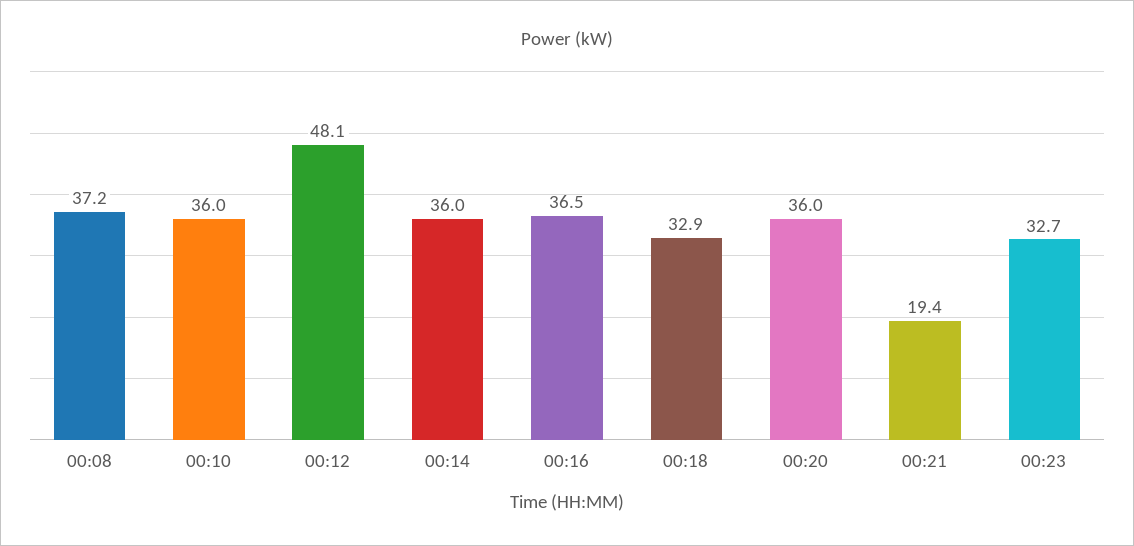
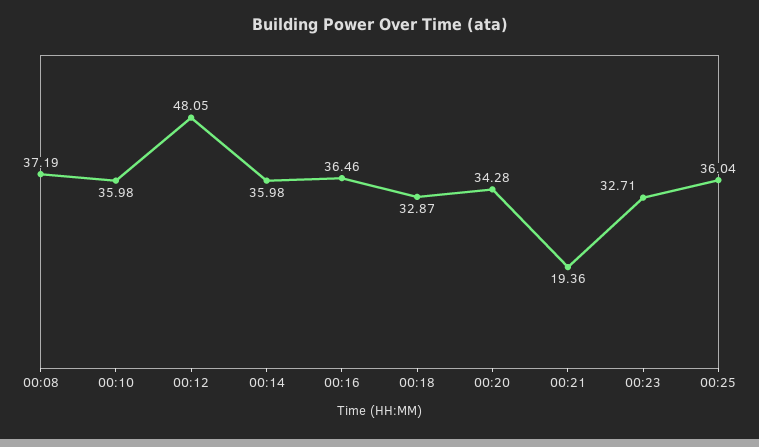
00:20: 36 -> 34.28
00:25: none -> 36.04

